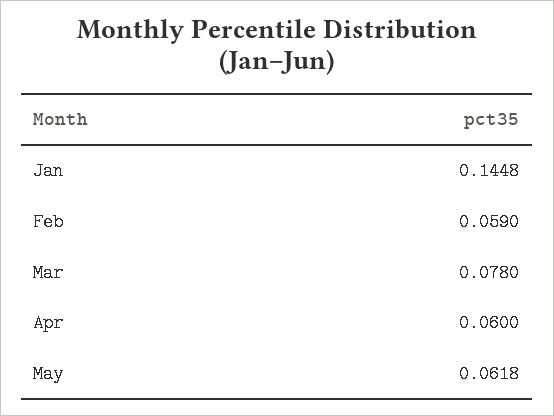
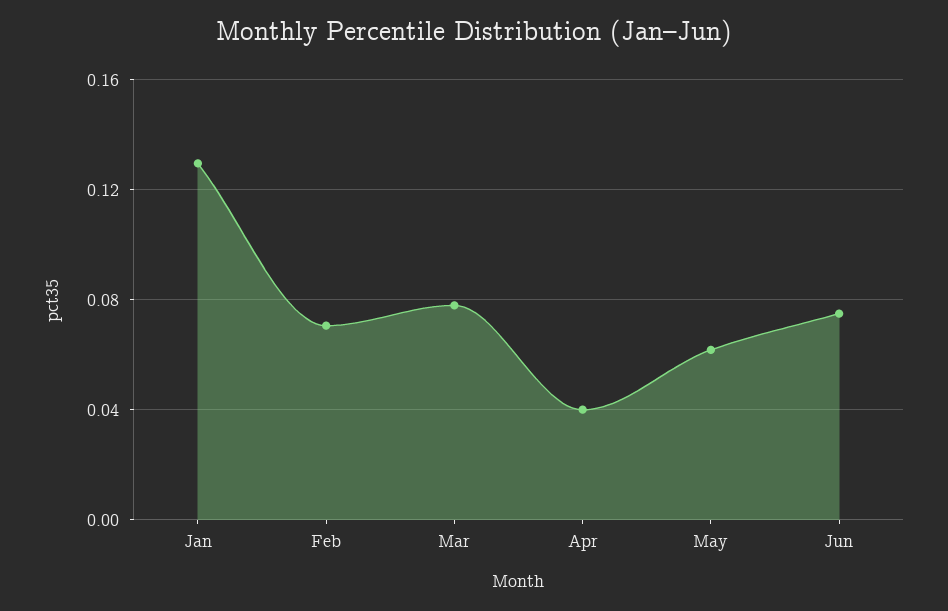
Jan: 0.1448 -> 0.13
Feb: 0.059 -> 0.07
Apr: 0.06 -> 0.04
Jun: none -> 0.075

